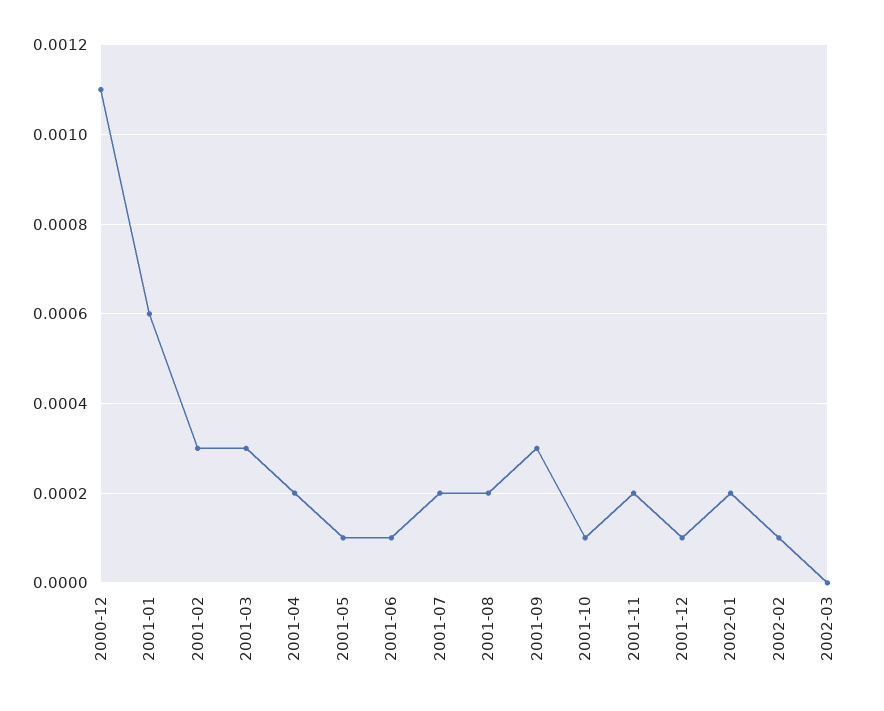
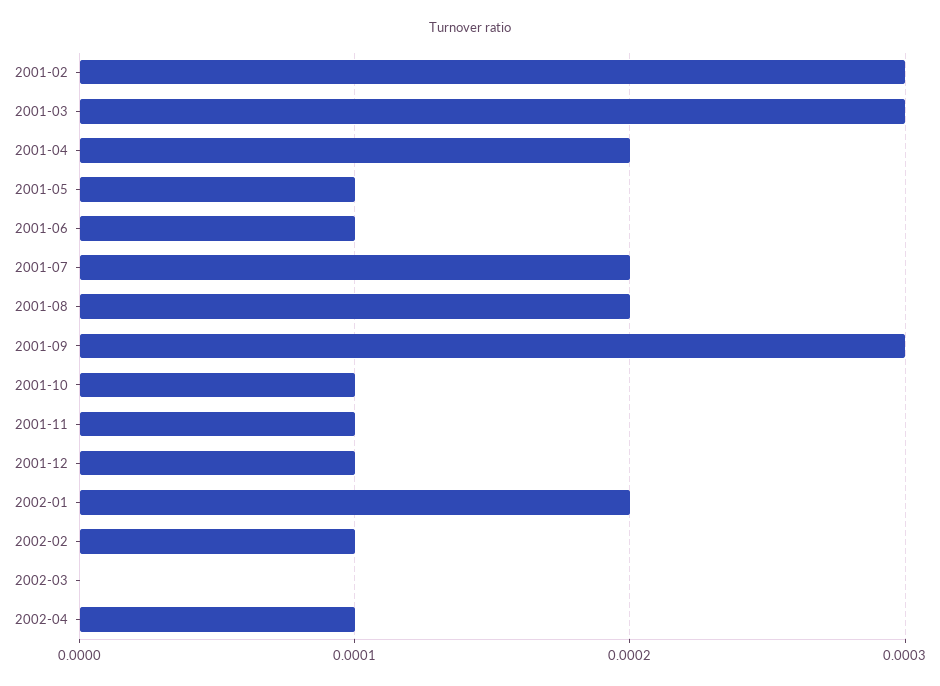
2000-12: 0.0011 -> none
2001-01: 0.0006 -> none
2001-11: 0.0002 -> 0.0001
2002-04: none -> 0.0001

